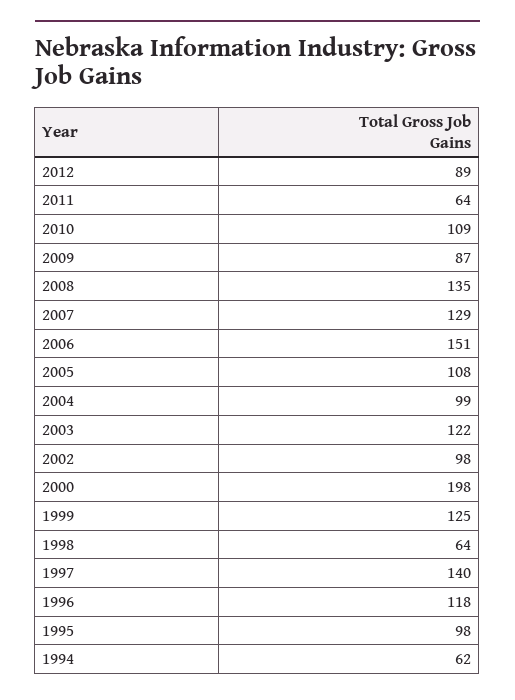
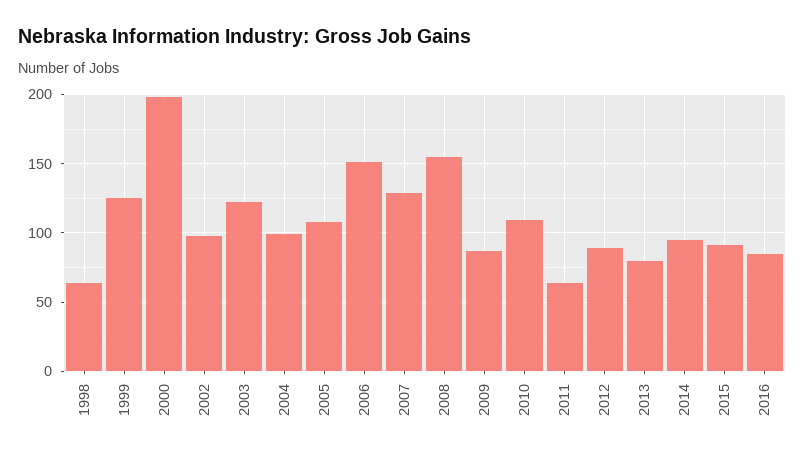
2008: 135 -> 155
1997: 140 -> none
1996: 118 -> none
1995: 98 -> none
1994: 62 -> none
2013: none -> 80
2014: none -> 95
2015: none -> 90
2016: none -> 85

